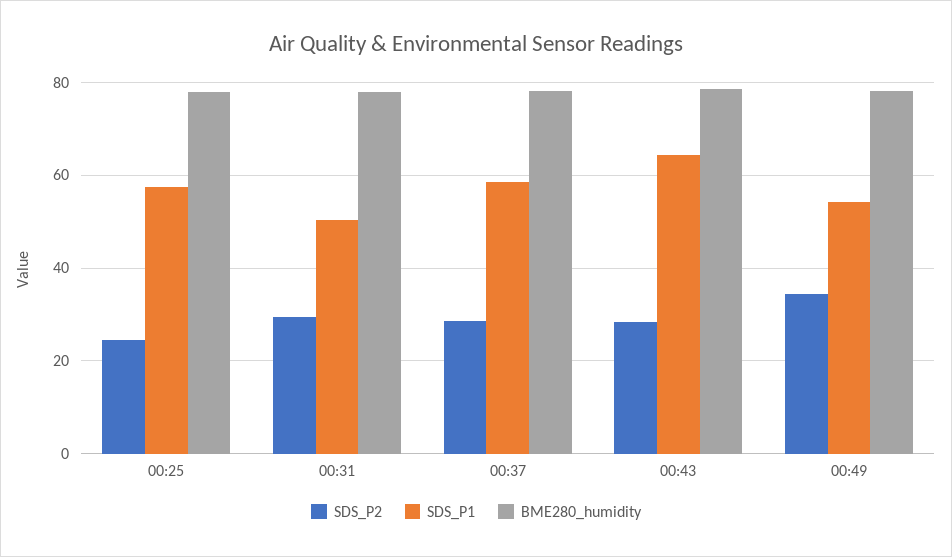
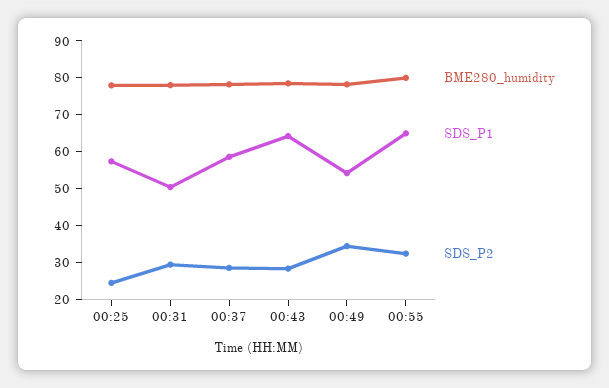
BME280_humidity, 00:55: none -> 80
SDS_P1, 00:55: none -> 65
SDS_P2, 00:55: none -> 32.5

